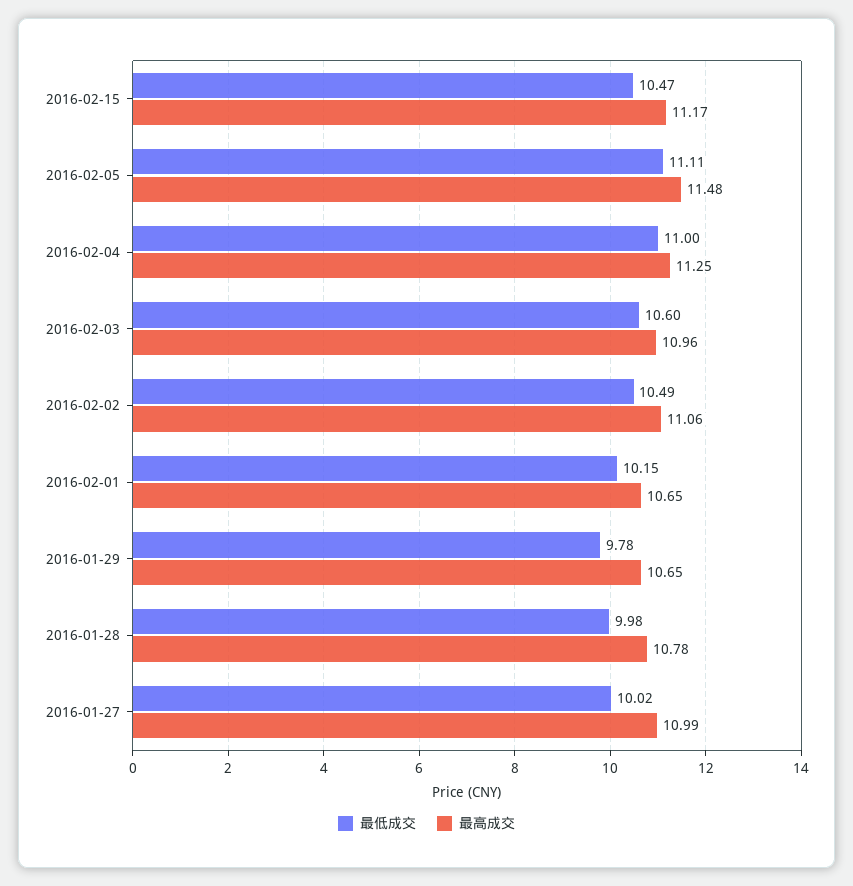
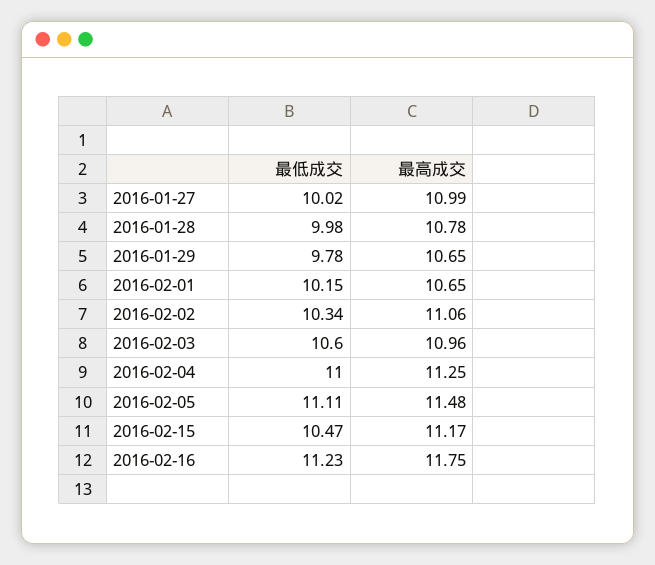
最低成交, 2016-02-02: 10.49 -> 10.34
最低成交, 2016-02-16: none -> 11.23
最高成交, 2016-02-16: none -> 11.75

